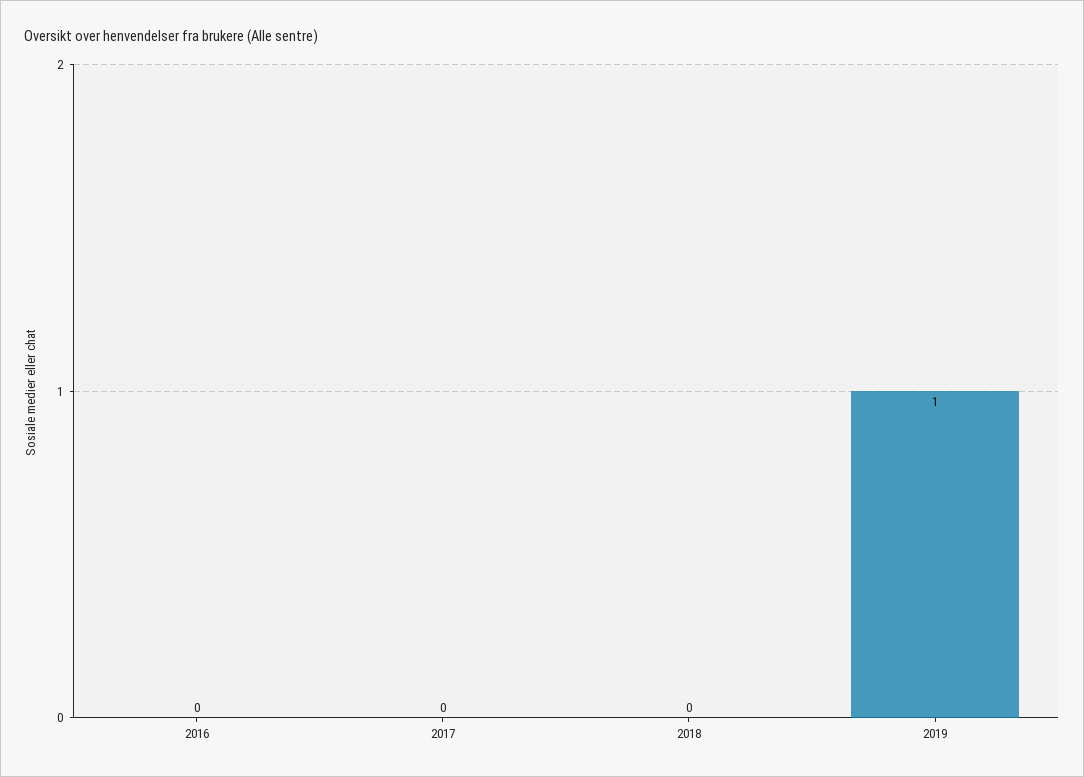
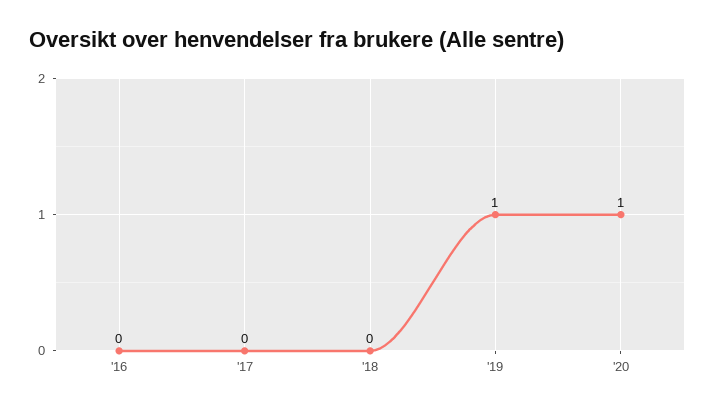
'20: none -> 1

